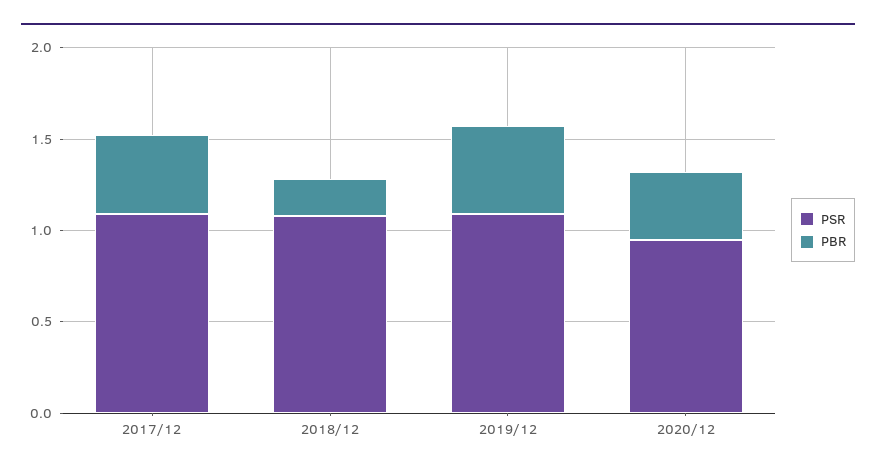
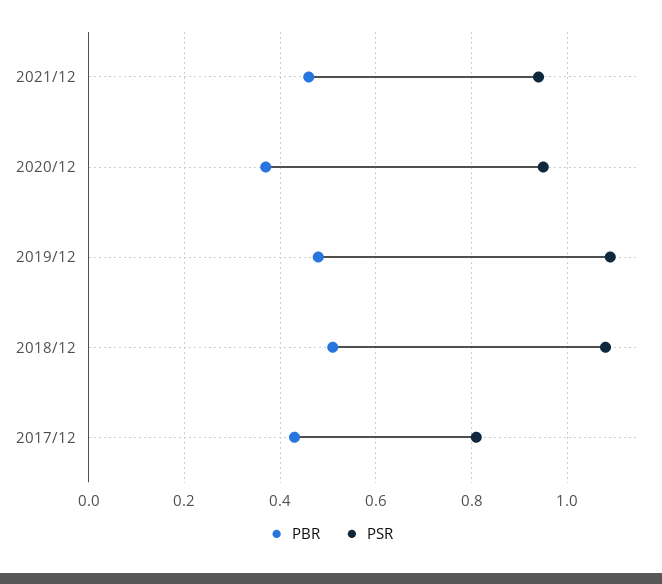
PSR, 2017/12: 1.1 -> 0.8
PBR, 2018/12: 0.2 -> 0.5
PBR, 2021/12: none -> 0.45
PSR, 2021/12: none -> 0.95

